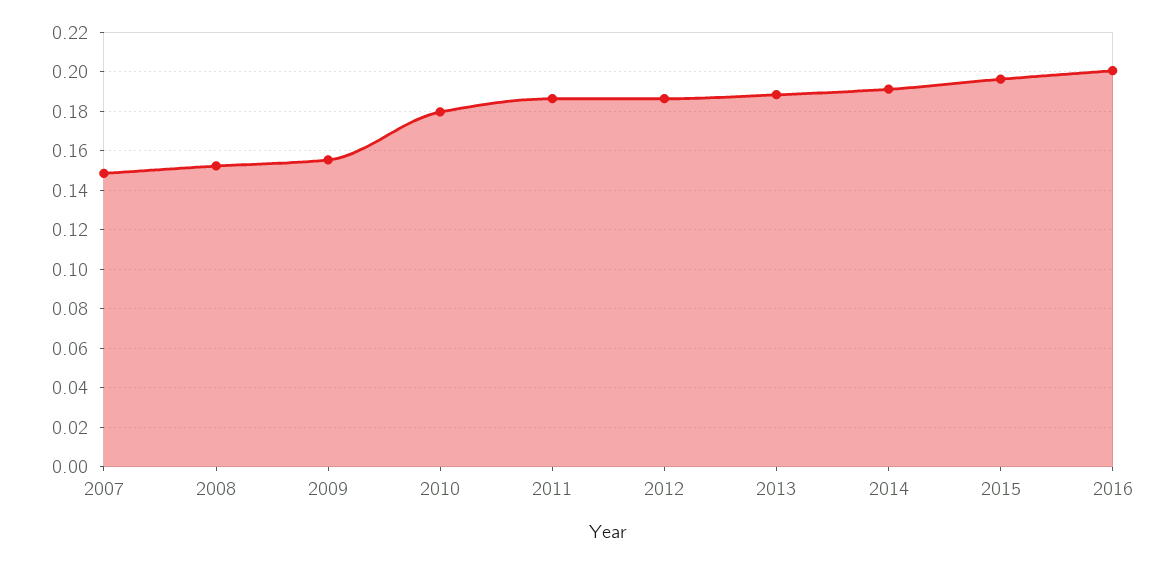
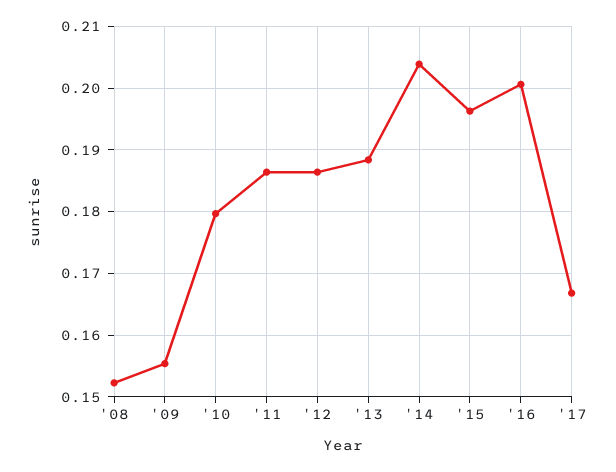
2007: 0.15 -> none
2014: 0.19 -> 0.204
'17: none -> 0.167

